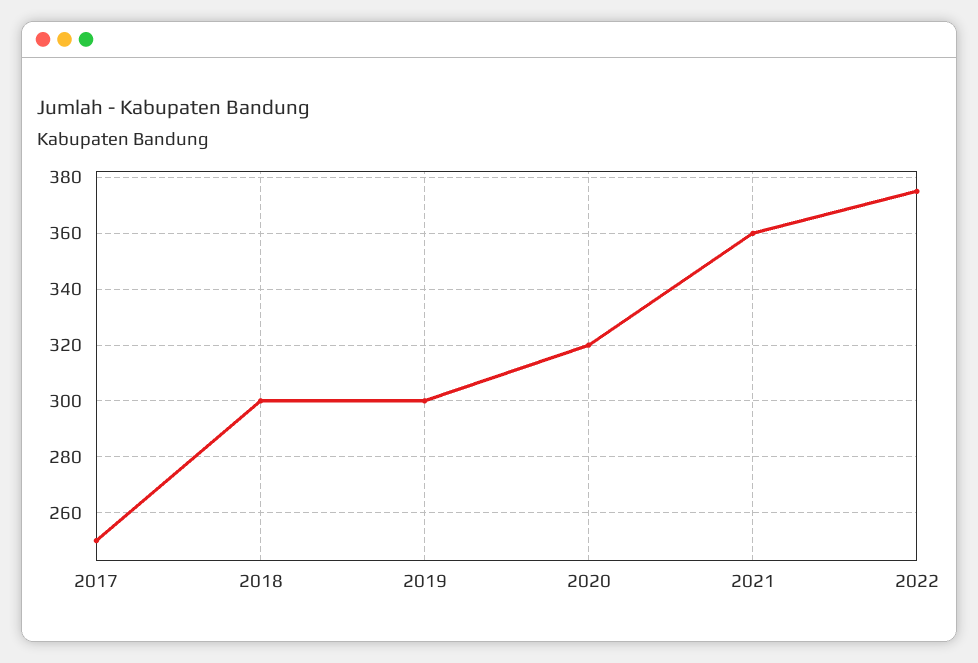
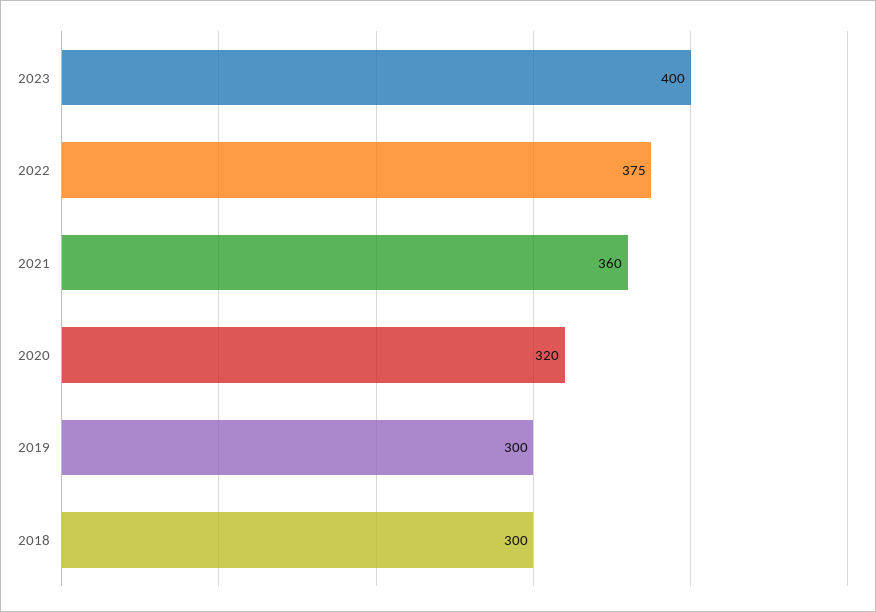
2017: 250 -> none
2023: none -> 400

